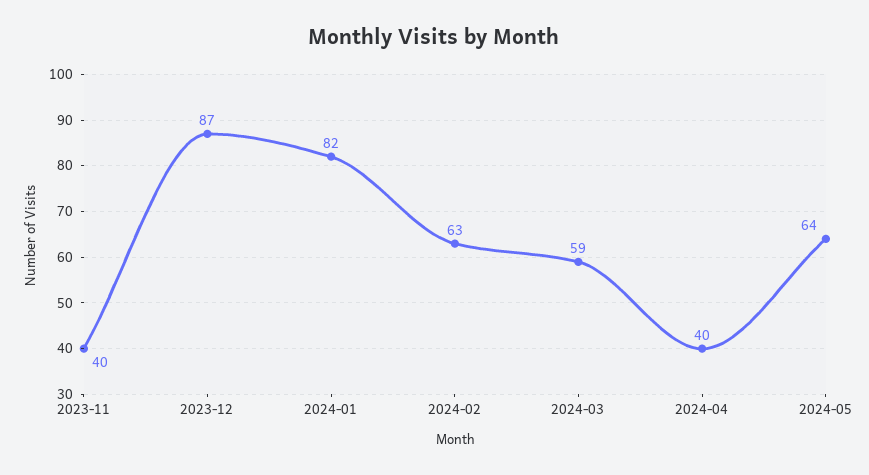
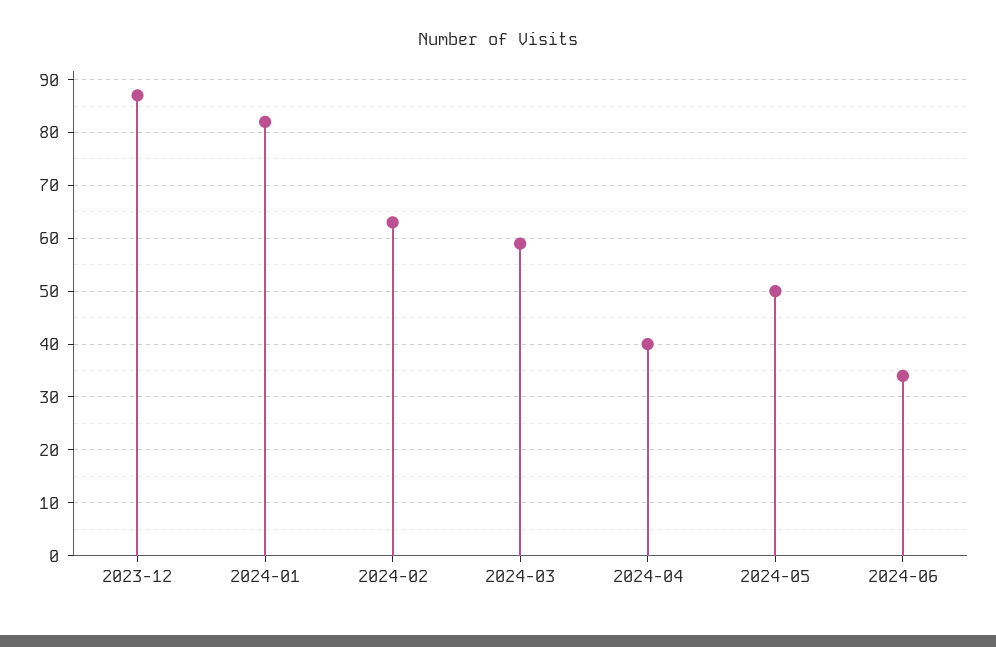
2023-11: 40 -> none
2024-05: 64 -> 50
2024-06: none -> 35

